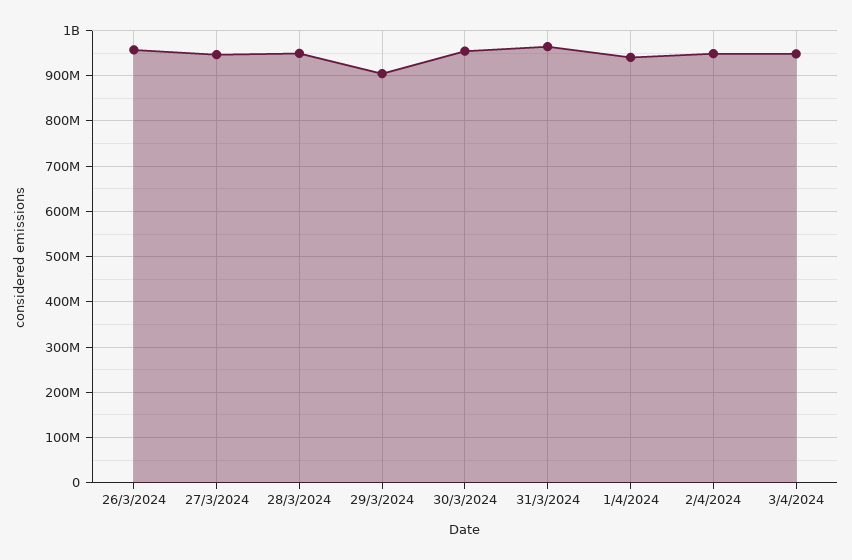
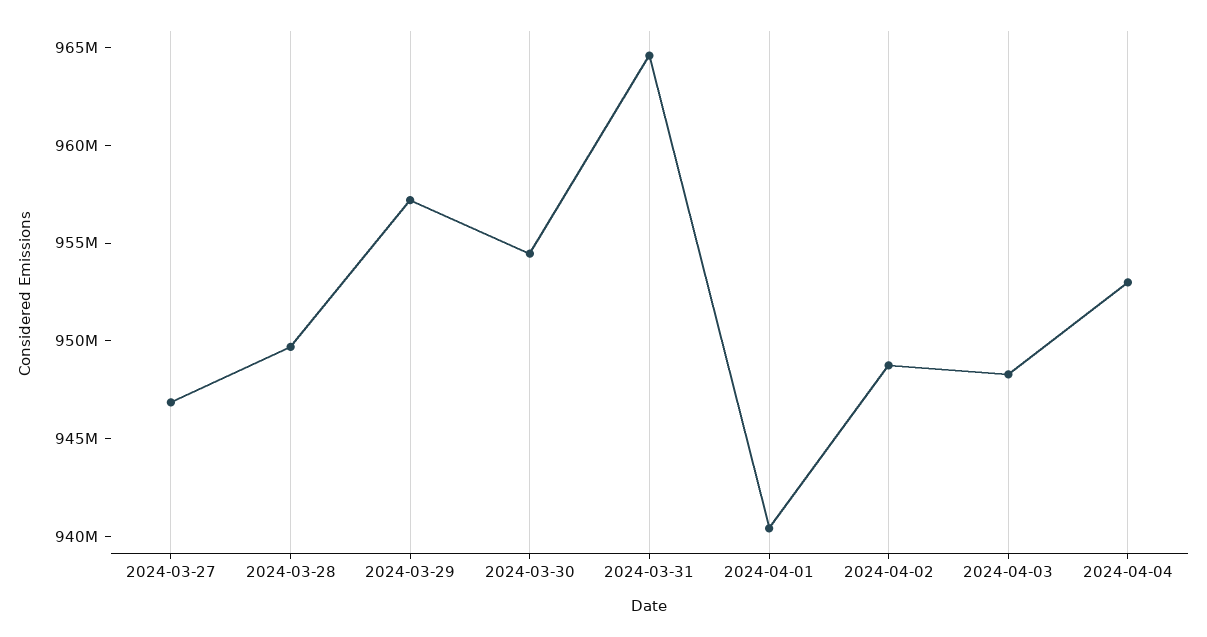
26/3/2024: 960000000 -> none
29/3/2024: 900000000 -> 957000000
2024-04-04: none -> 953000000

